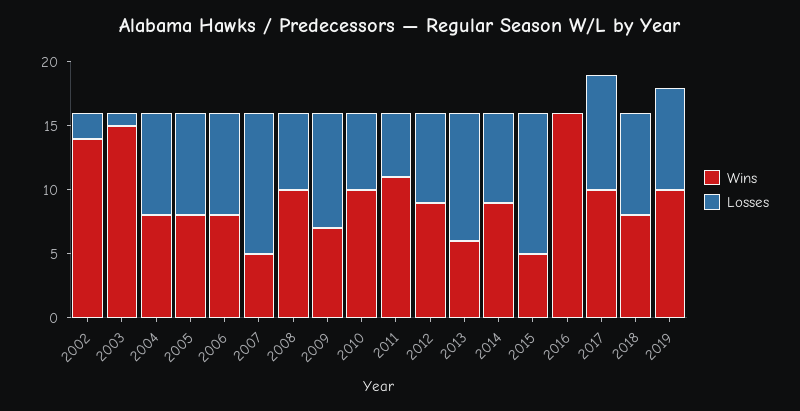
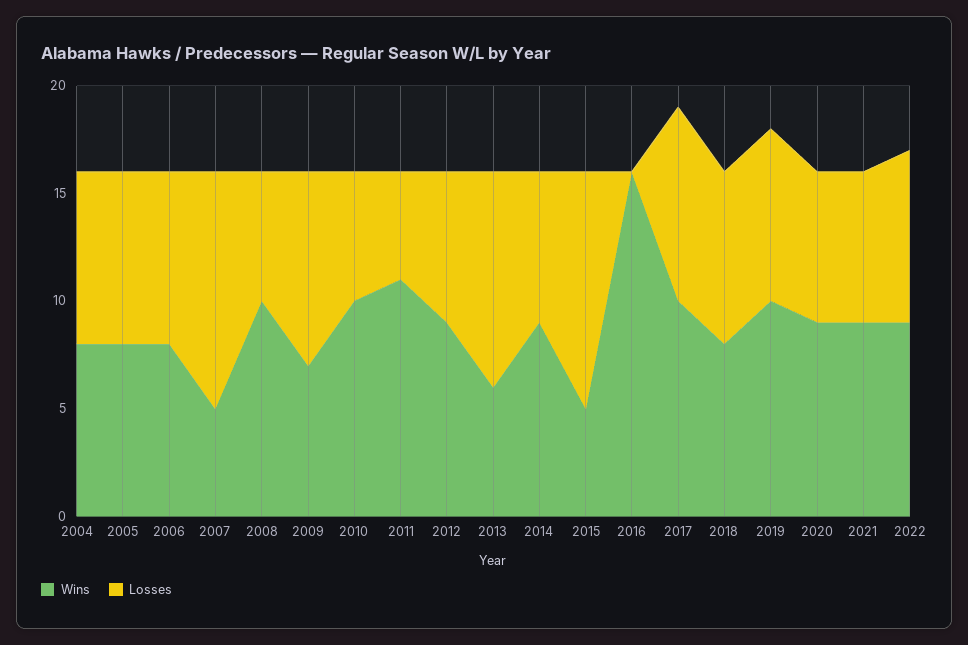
Wins, 2002: 14 -> none
Losses, 2002: 2 -> none
Wins, 2003: 15 -> none
Losses, 2003: 1 -> none
Wins, 2020: none -> 9
Losses, 2020: none -> 7
Wins, 2021: none -> 9
Losses, 2021: none -> 7
Wins, 2022: none -> 9
Losses, 2022: none -> 8

